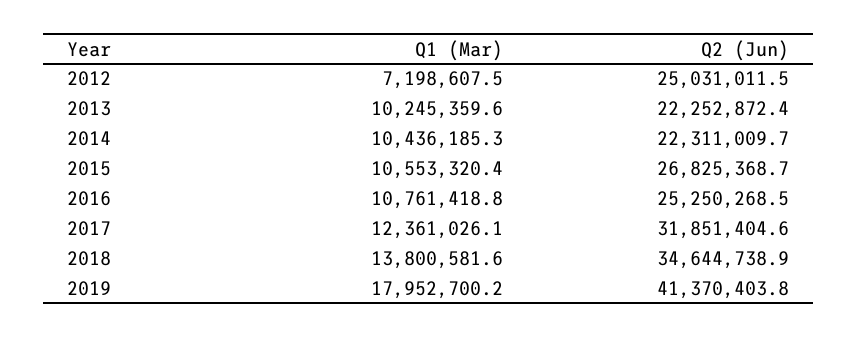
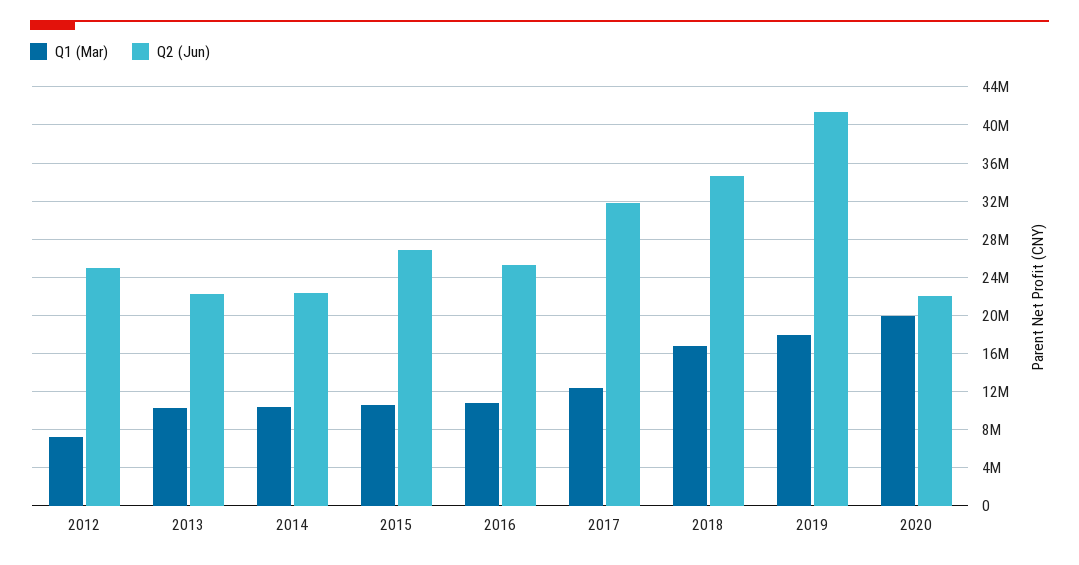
Q1 (Mar), 2018: 13800581.6 -> 17000000
Q1 (Mar), 2020: none -> 20000000
Q2 (Jun), 2020: none -> 22000000

